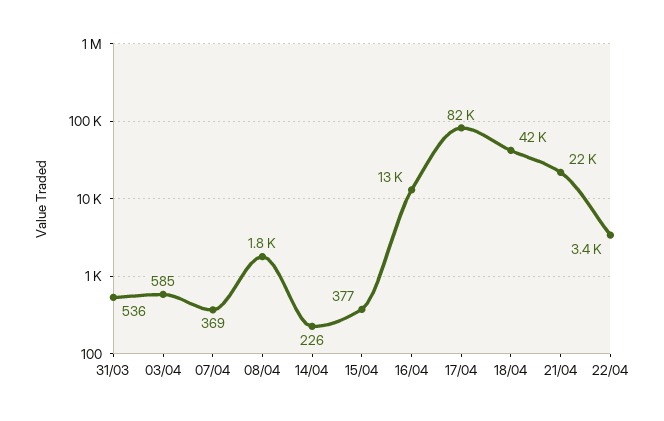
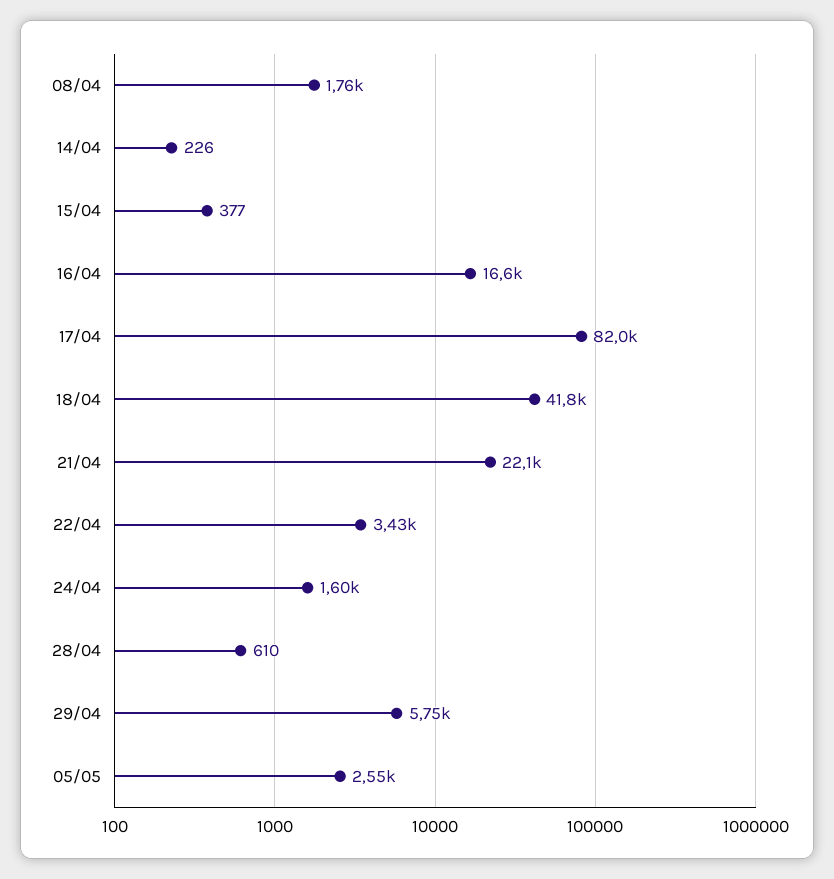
31/03: 536 -> none
03/04: 585 -> none
07/04: 369 -> none
16/04: 13000 -> 16600
24/04: none -> 1600
28/04: none -> 610
29/04: none -> 5750
05/05: none -> 2550

